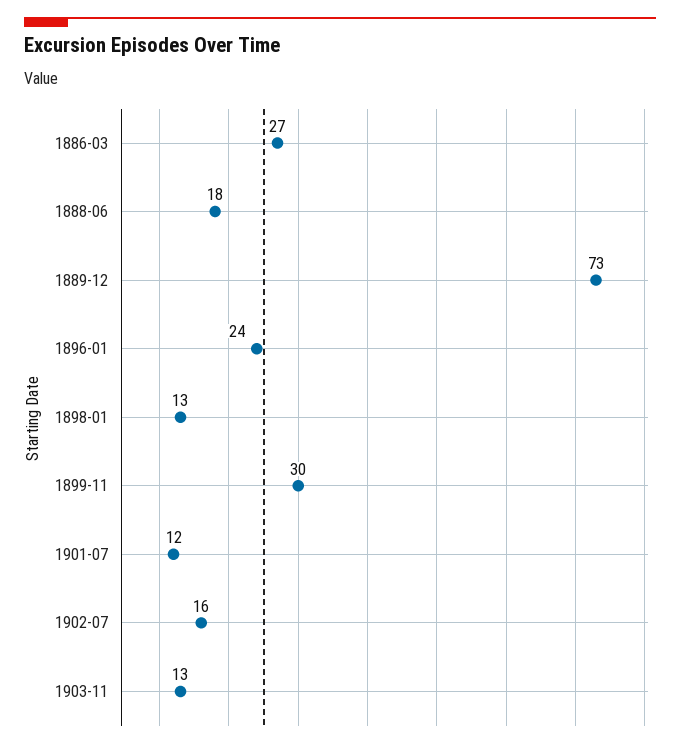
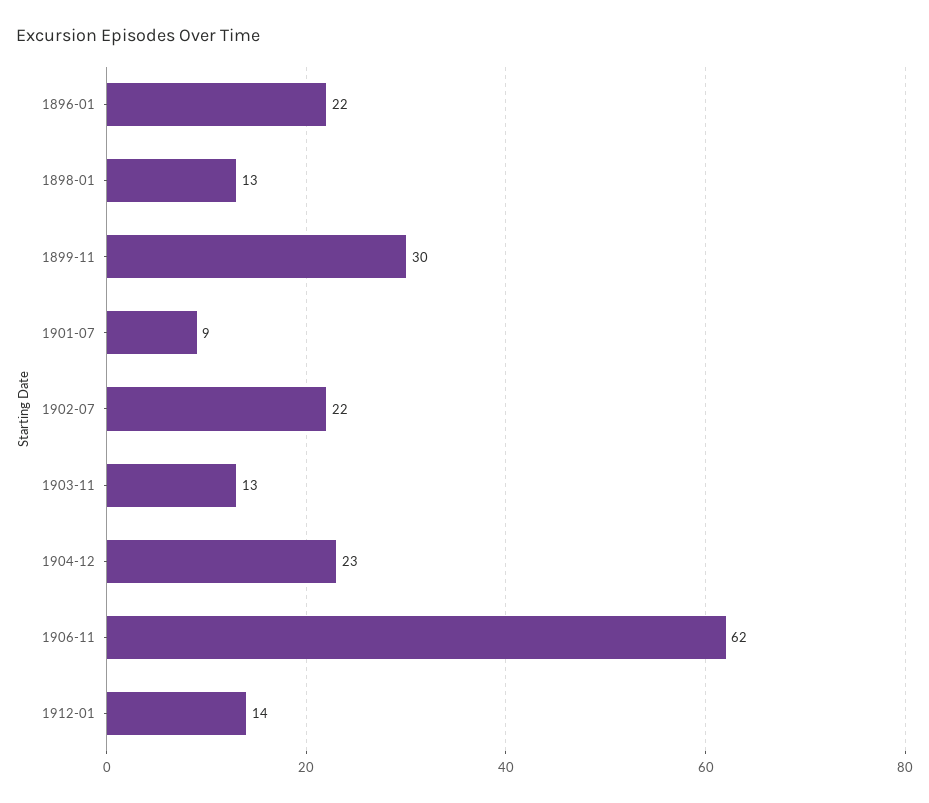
1886-03: 27 -> none
1888-06: 18 -> none
1889-12: 73 -> none
1896-01: 24 -> 22
1901-07: 12 -> 9
1902-07: 16 -> 22
1904-12: none -> 23
1906-11: none -> 62
1912-01: none -> 14

